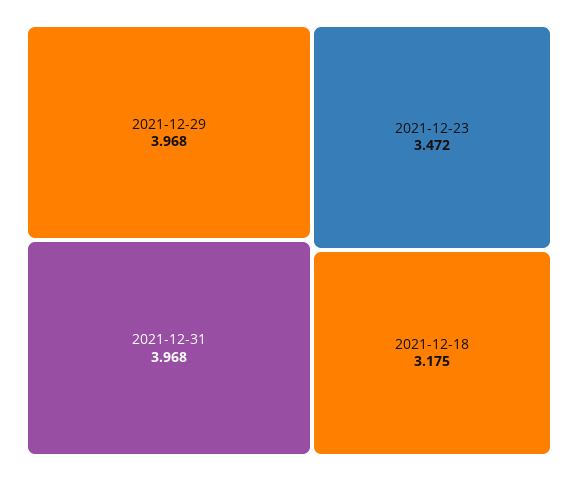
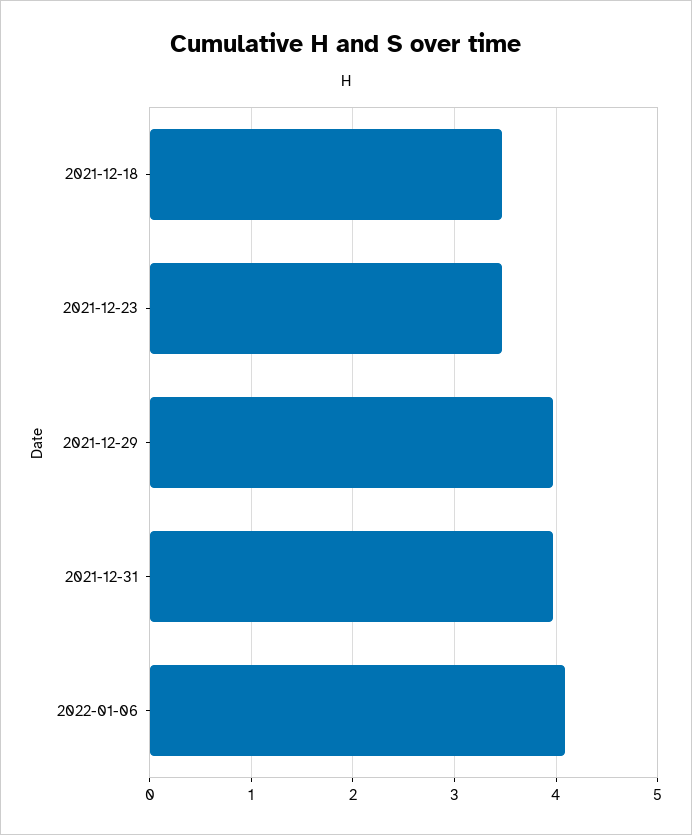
2021-12-18: 3.175 -> 3.5
2022-01-06: none -> 4.1

